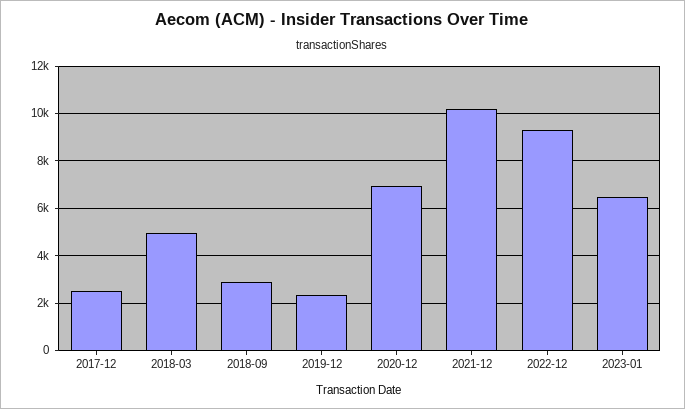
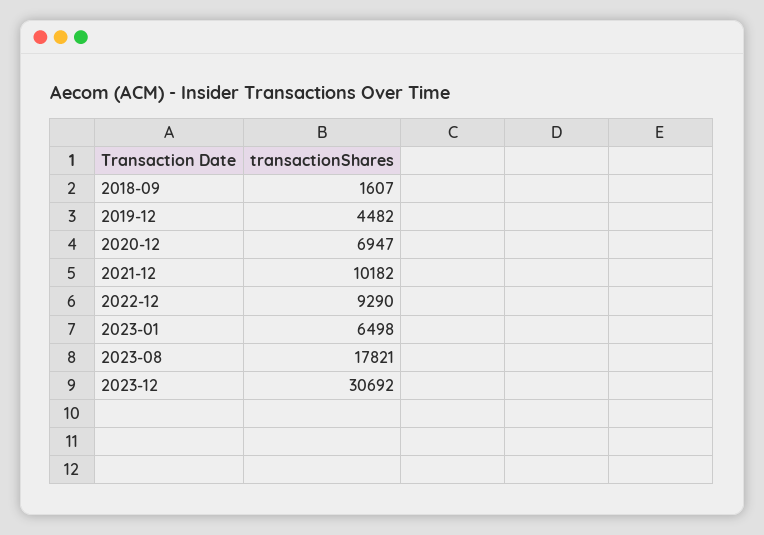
2017-12: 2500 -> none
2018-03: 5000 -> none
2018-09: 3000 -> 1607
2019-12: 2500 -> 4482
2023-08: none -> 17821
2023-12: none -> 30692

